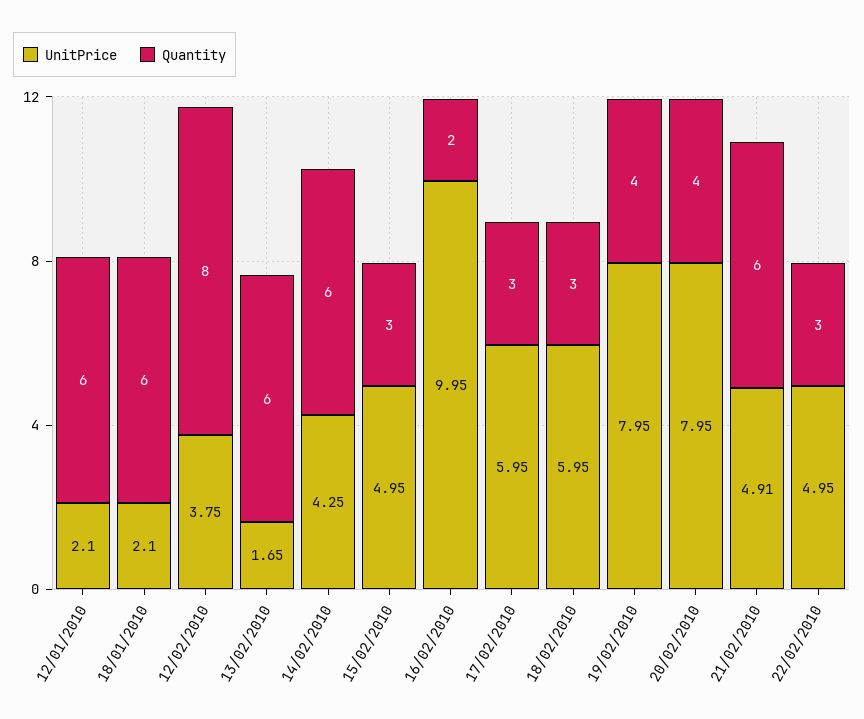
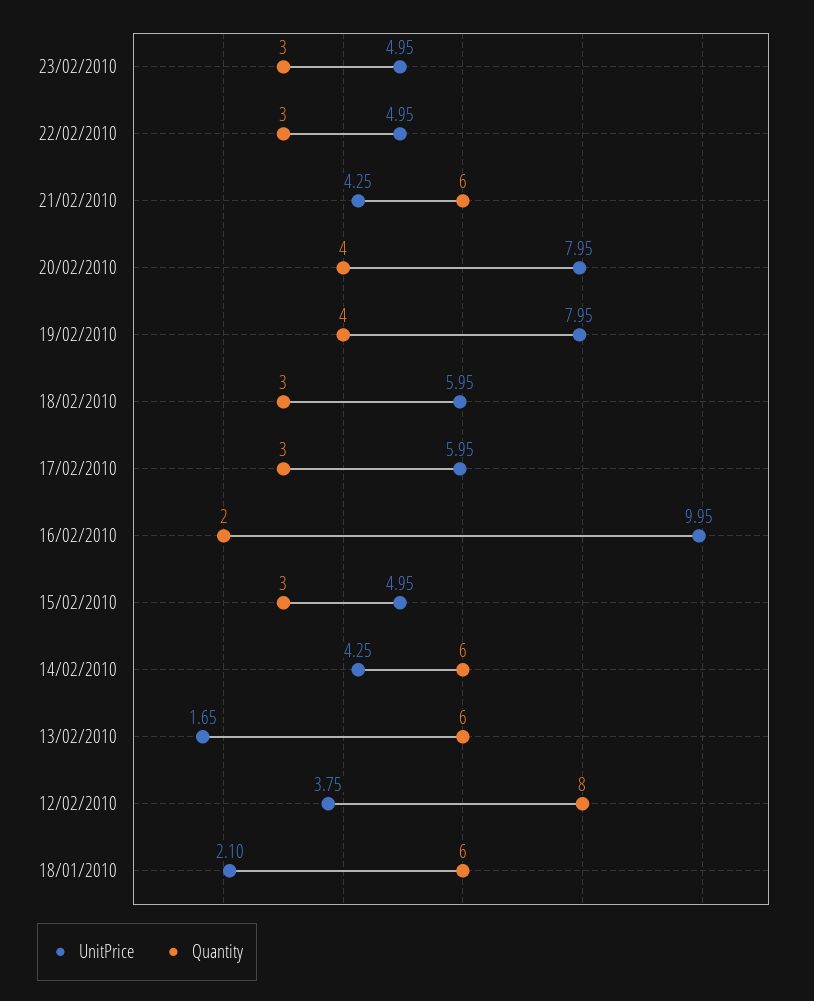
UnitPrice, 12/01/2010: 2.1 -> none
Quantity, 12/01/2010: 6 -> none
UnitPrice, 21/02/2010: 4.91 -> 4.25
UnitPrice, 23/02/2010: none -> 4.95
Quantity, 23/02/2010: none -> 3

